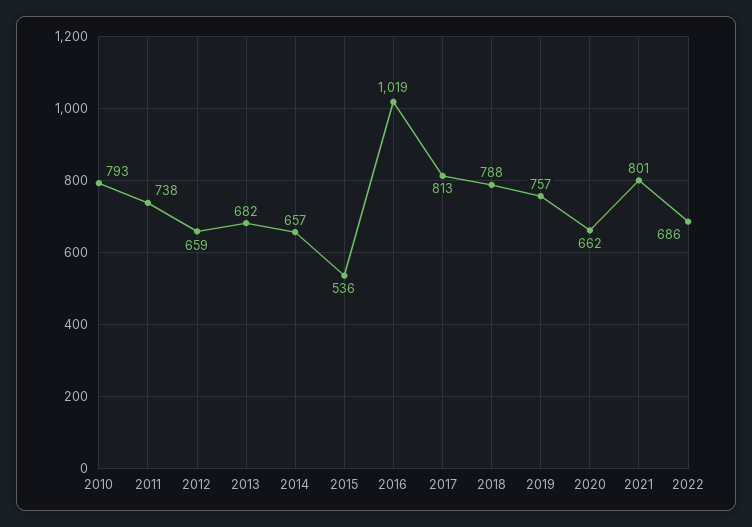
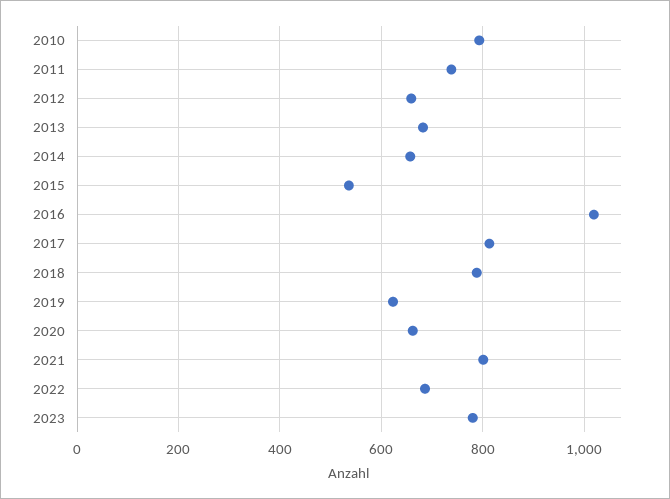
2019: 757 -> 620
2023: none -> 780

